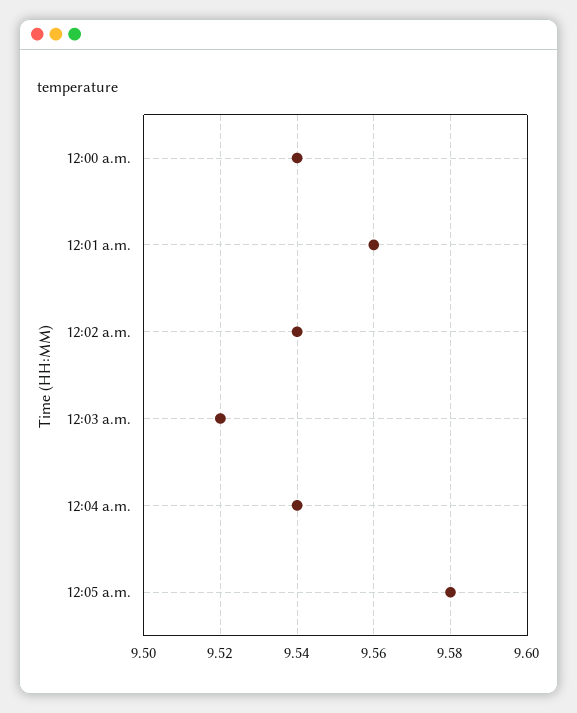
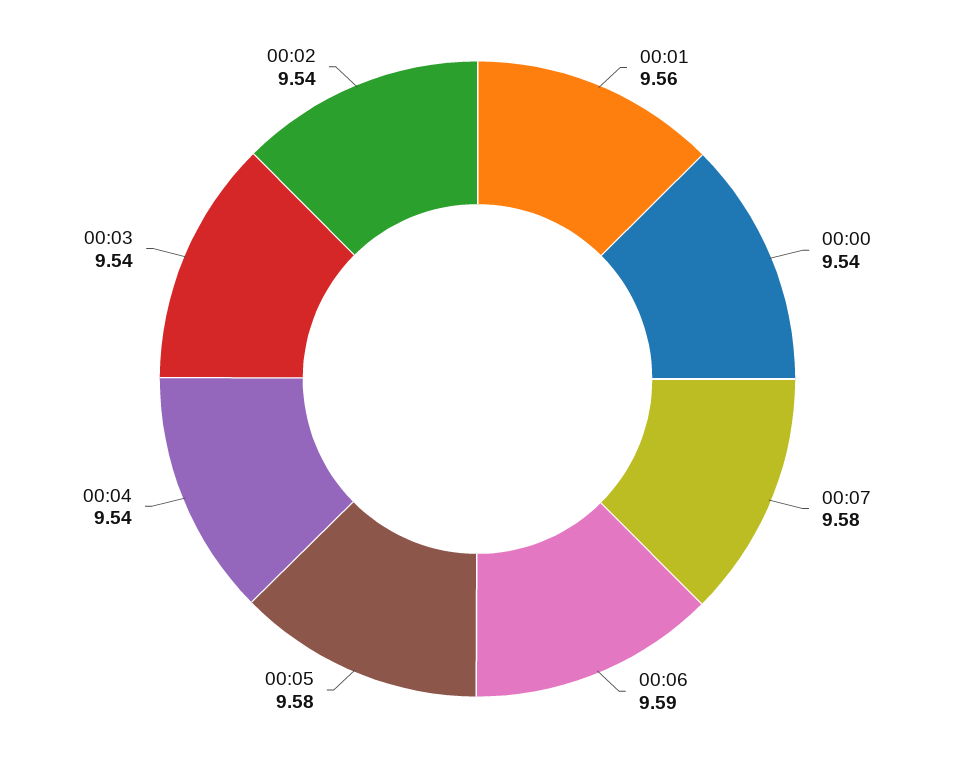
12:03 a.m.: 9.52 -> 9.54
00:07: none -> 9.58
00:06: none -> 9.59

